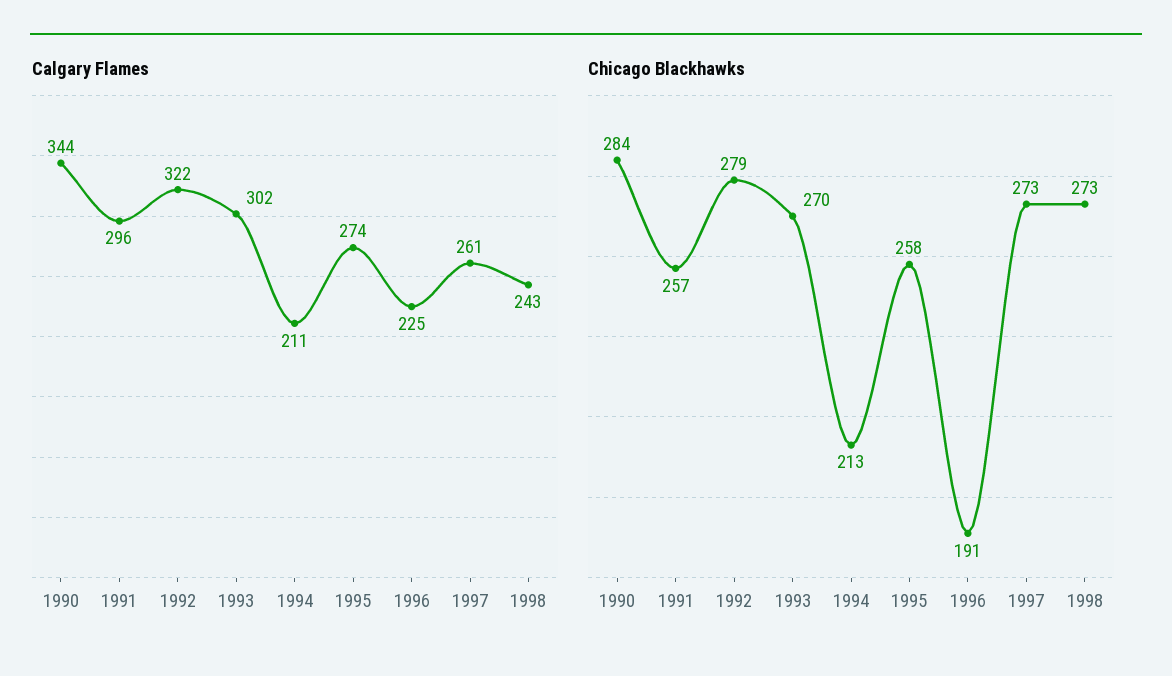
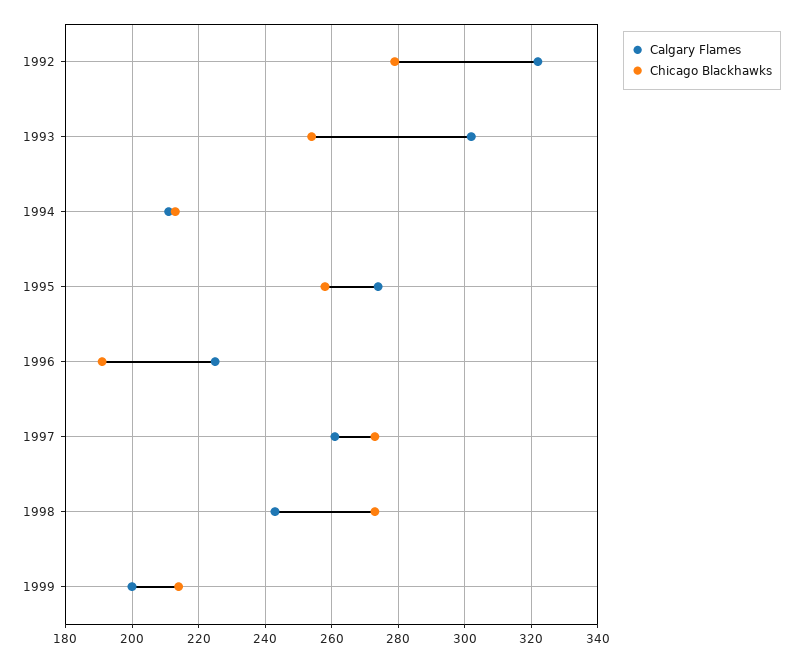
Calgary Flames, 1990: 344 -> none
Calgary Flames, 1991: 296 -> none
Chicago Blackhawks, 1990: 284 -> none
Chicago Blackhawks, 1991: 257 -> none
Chicago Blackhawks, 1993: 270 -> 255
Calgary Flames, 1999: none -> 200
Chicago Blackhawks, 1999: none -> 215

